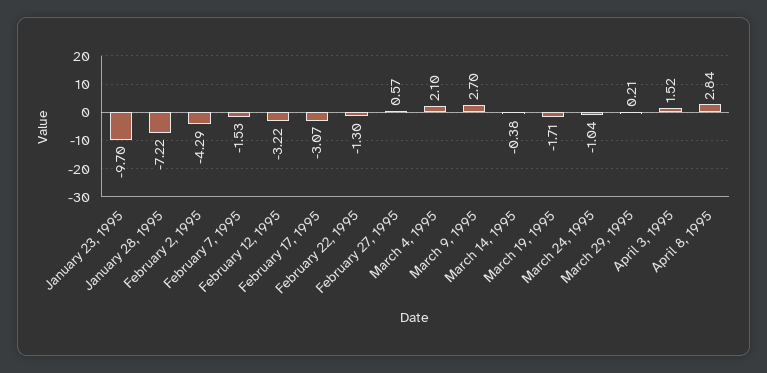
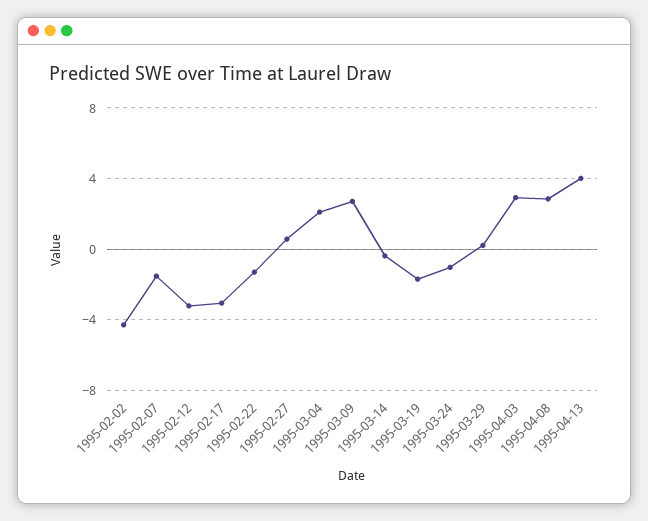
January 23, 1995: -9.7 -> none
January 28, 1995: -7.22 -> none
April 3, 1995: 1.52 -> 3
1995-04-13: none -> 4

